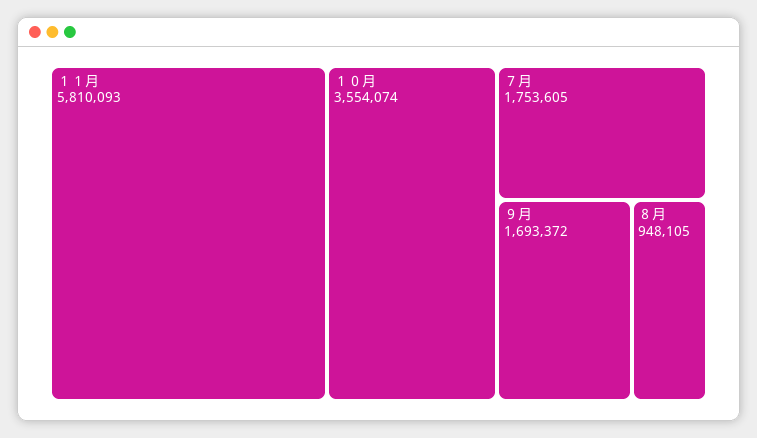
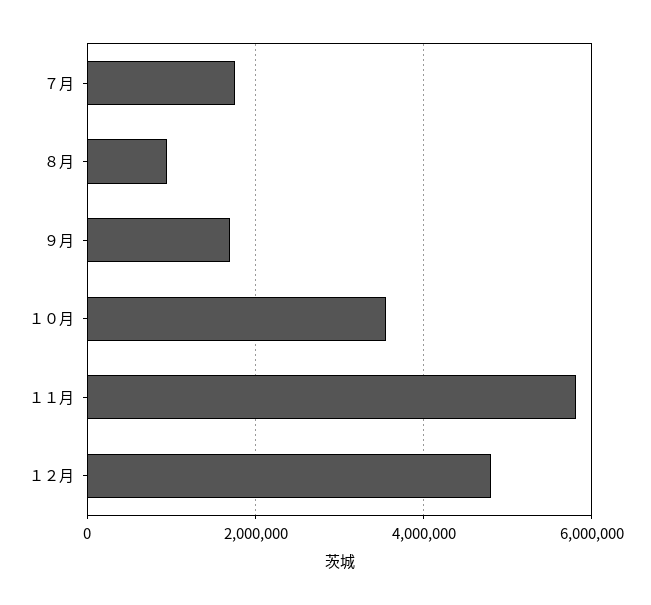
１２月: none -> 4800000

